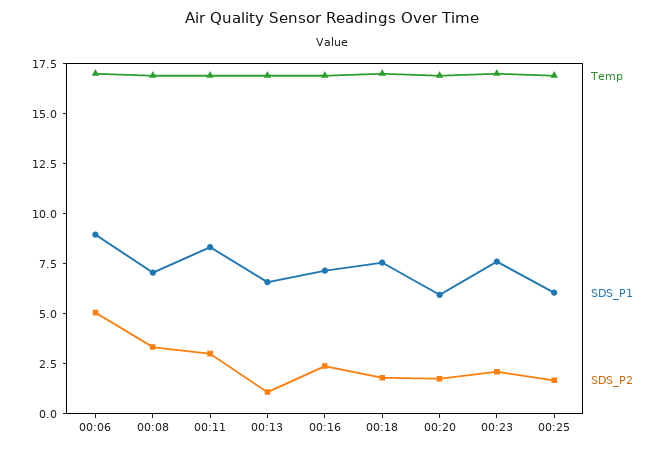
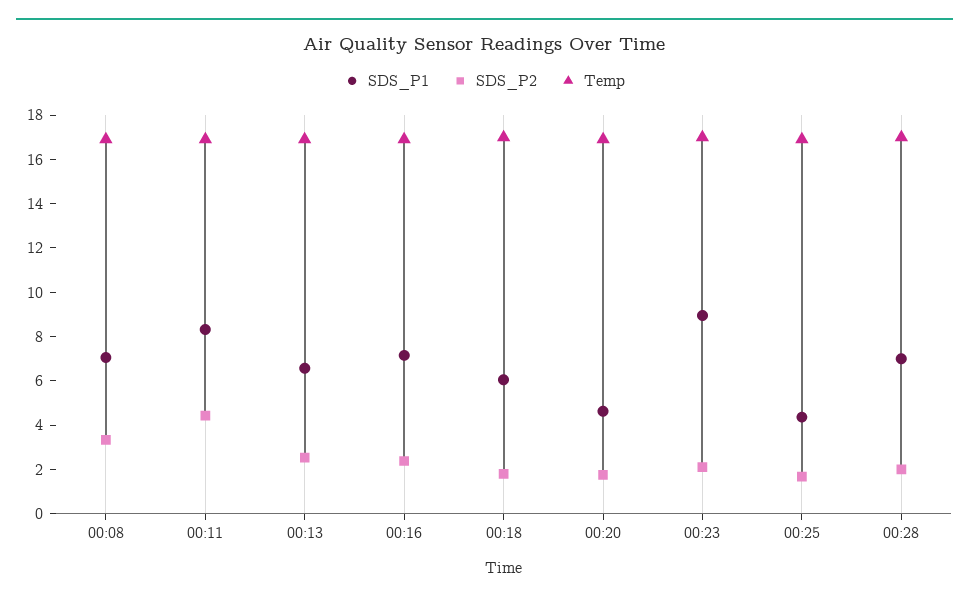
Temp, 00:06: 17 -> none
SDS_P1, 00:06: 9 -> none
SDS_P2, 00:06: 5 -> none
SDS_P2, 00:11: 3 -> 4.5
SDS_P2, 00:13: 1 -> 2.5
SDS_P1, 00:18: 7.5 -> 6
SDS_P1, 00:20: 6 -> 4.5
SDS_P1, 00:23: 7.5 -> 9
SDS_P1, 00:25: 6 -> 4.5
SDS_P1, 00:28: none -> 7
SDS_P2, 00:28: none -> 2
Temp, 00:28: none -> 17

